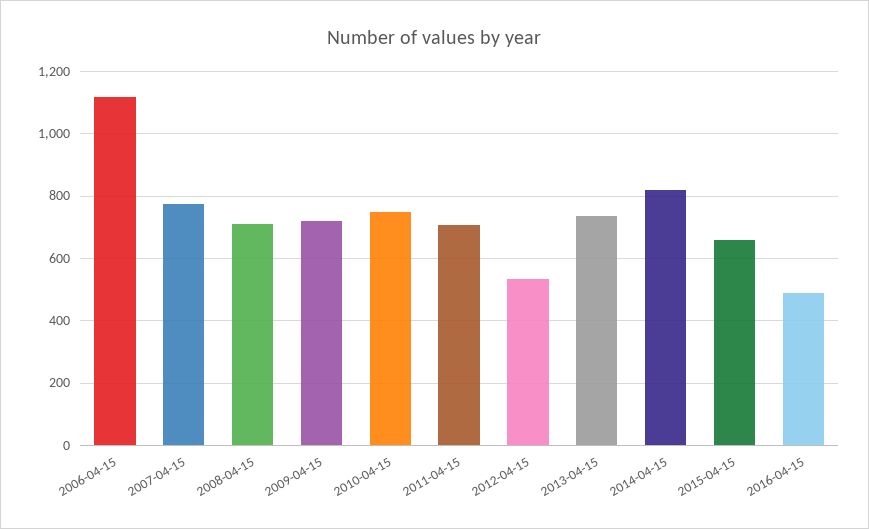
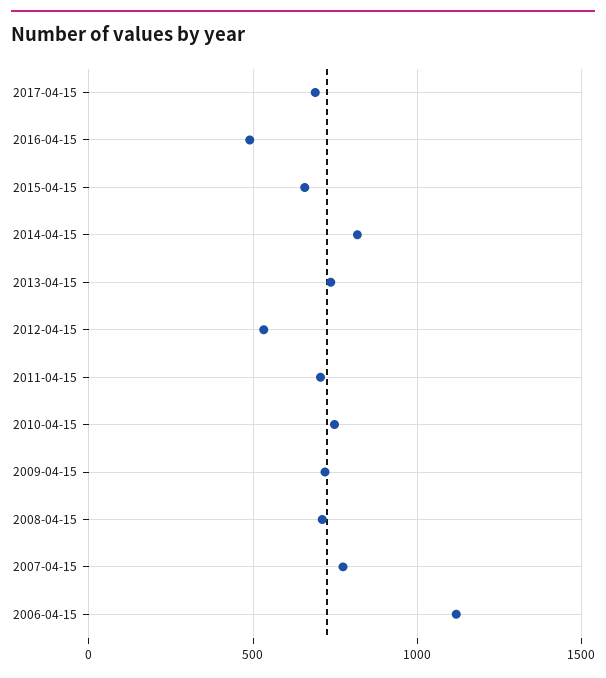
2017-04-15: none -> 700

